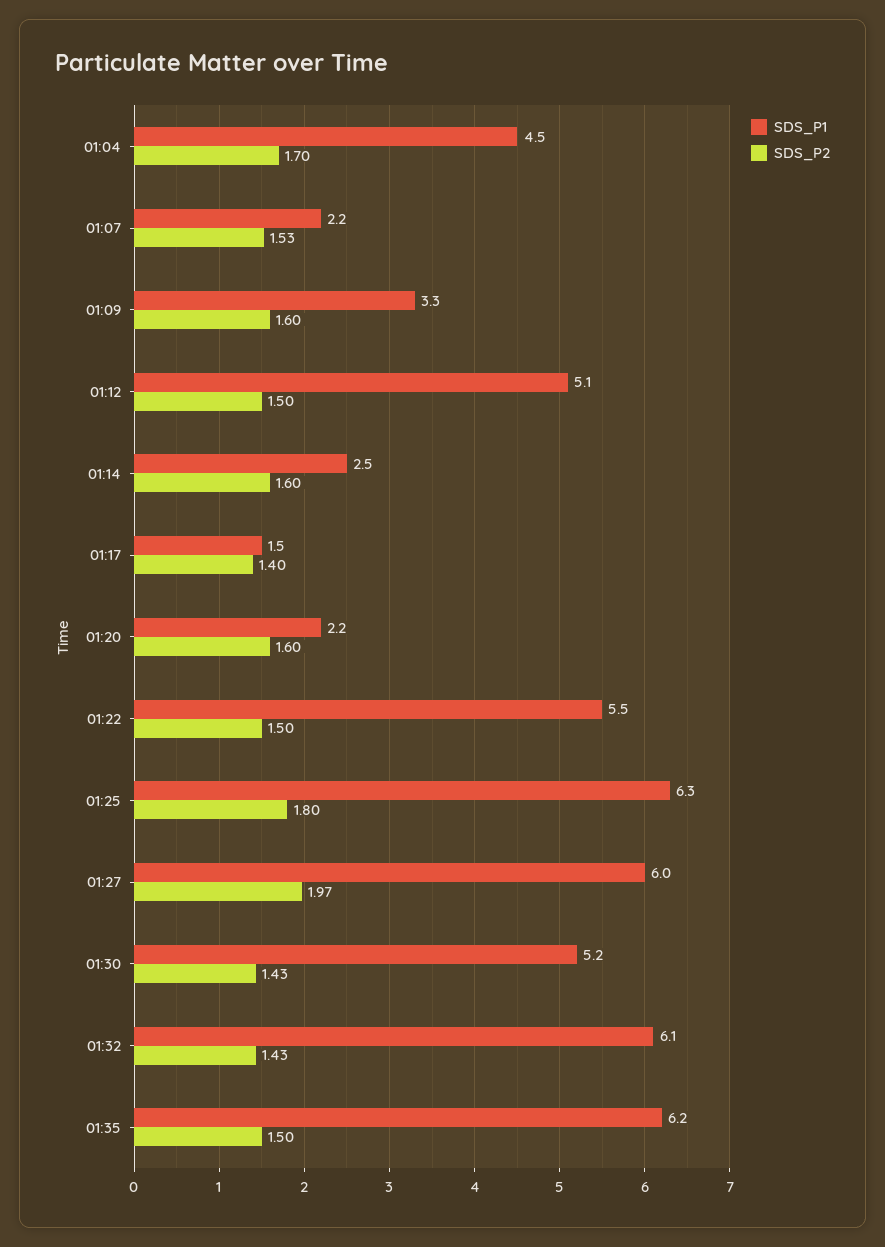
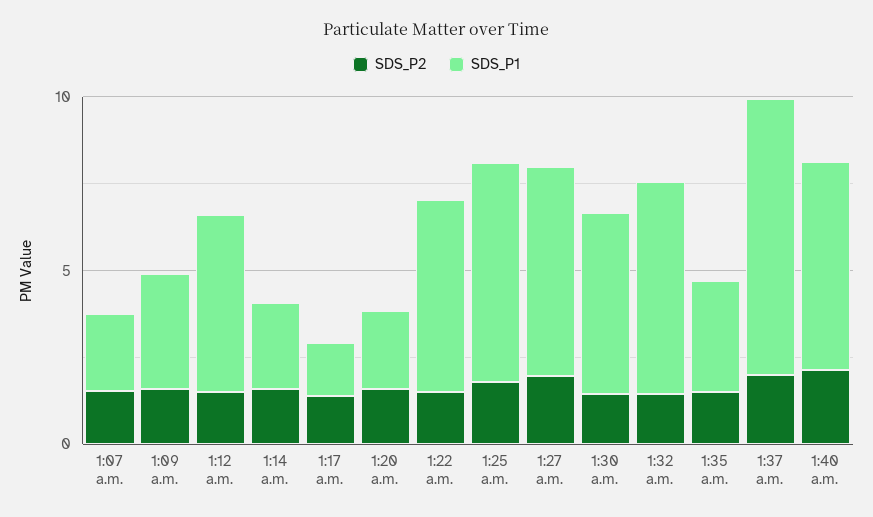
SDS_P1, 01:04: 4.5 -> none
SDS_P2, 01:04: 1.7 -> none
SDS_P1, 01:35: 6.2 -> 3
SDS_P2, 1:37 a.m.: none -> 2
SDS_P1, 1:37 a.m.: none -> 8
SDS_P2, 1:40 a.m.: none -> 2
SDS_P1, 1:40 a.m.: none -> 6

